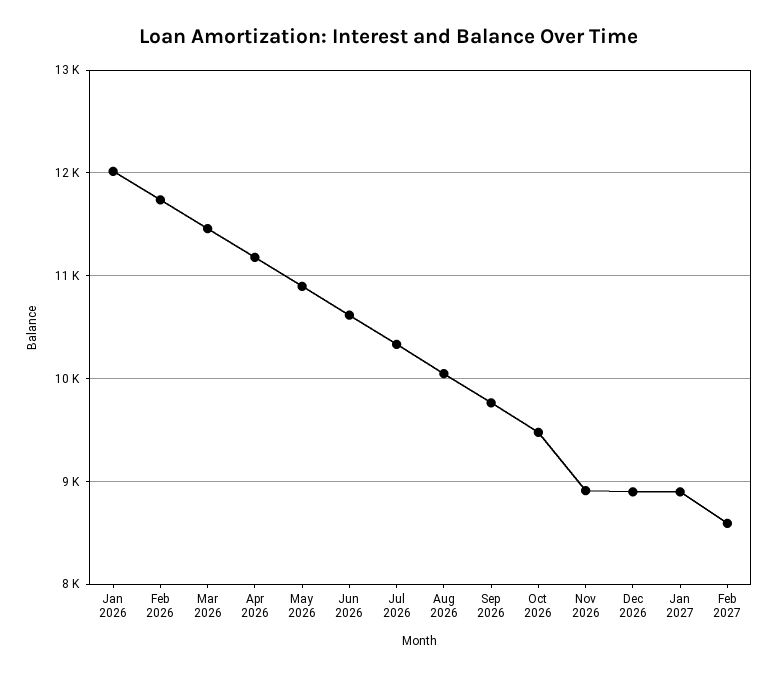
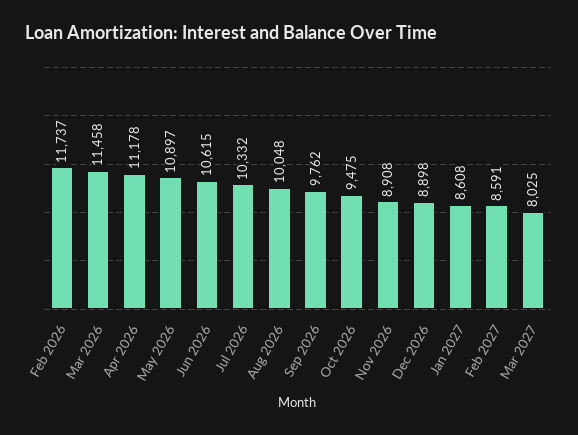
Jan 2026: 12000 -> none
Jan 2027: 8900 -> 8608
Mar 2027: none -> 8025

